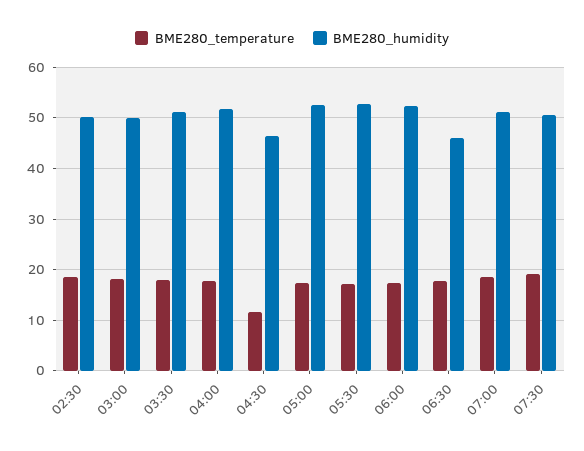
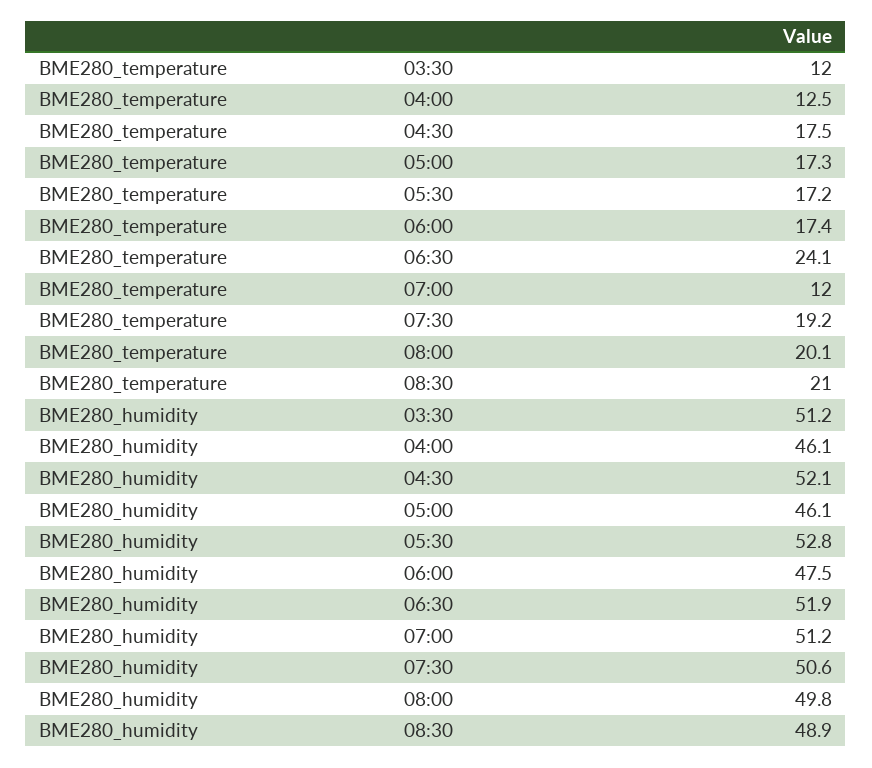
BME280_temperature, 02:30: 18 -> none
BME280_humidity, 02:30: 50 -> none
BME280_temperature, 03:00: 18 -> none
BME280_humidity, 03:00: 50 -> none
BME280_temperature, 03:30: 18 -> 12
BME280_temperature, 04:00: 18 -> 12.5
BME280_humidity, 04:00: 52 -> 46.1
BME280_temperature, 04:30: 12 -> 17.5
BME280_humidity, 04:30: 46 -> 52.1
BME280_humidity, 05:00: 52 -> 46.1
BME280_humidity, 06:00: 52 -> 47.5
BME280_temperature, 06:30: 18 -> 24.1
BME280_humidity, 06:30: 46 -> 51.9
BME280_temperature, 07:00: 18 -> 12
BME280_temperature, 08:00: none -> 20.1
BME280_temperature, 08:30: none -> 21
BME280_humidity, 08:00: none -> 49.8
BME280_humidity, 08:30: none -> 48.9

